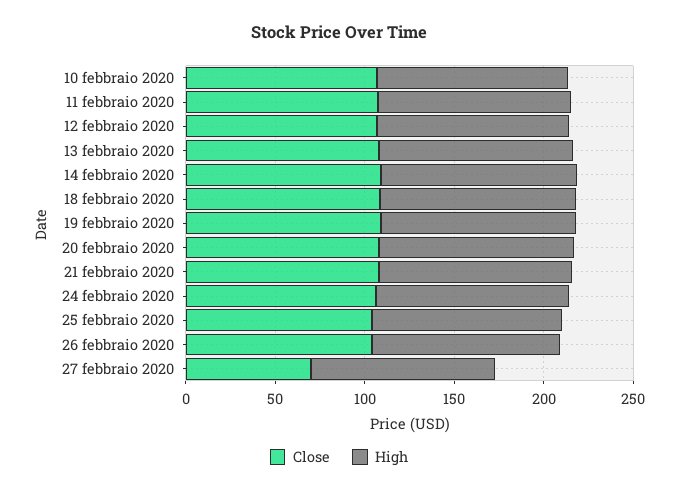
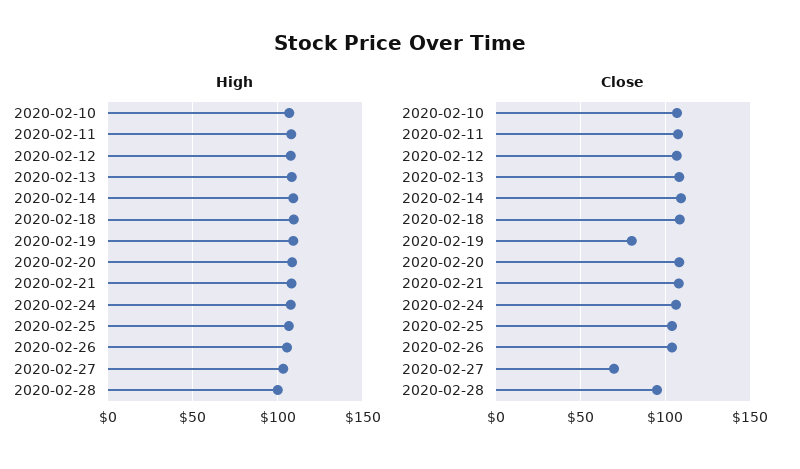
Close, 19 febbraio 2020: 110 -> 80
High, 2020-02-28: none -> 100
Close, 2020-02-28: none -> 95

